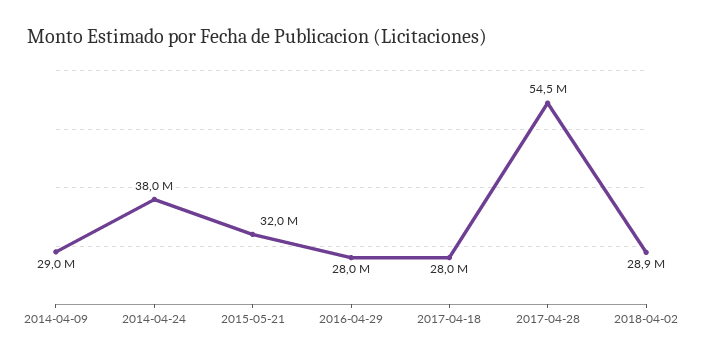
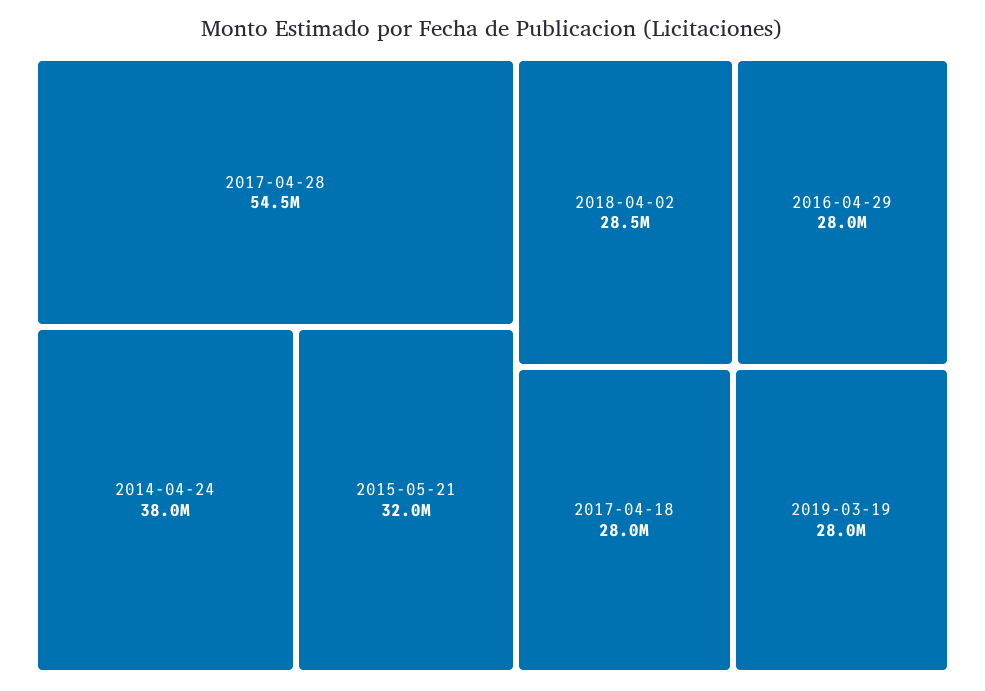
2014-04-09: 29000000 -> none
2018-04-02: 28900000 -> 28500000
2019-03-19: none -> 28000000

